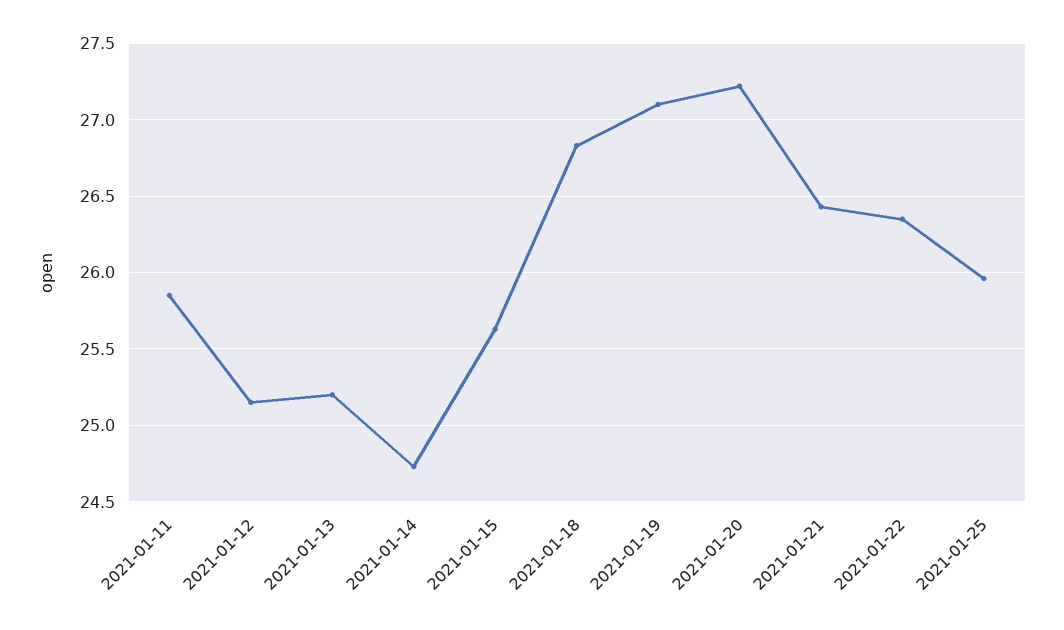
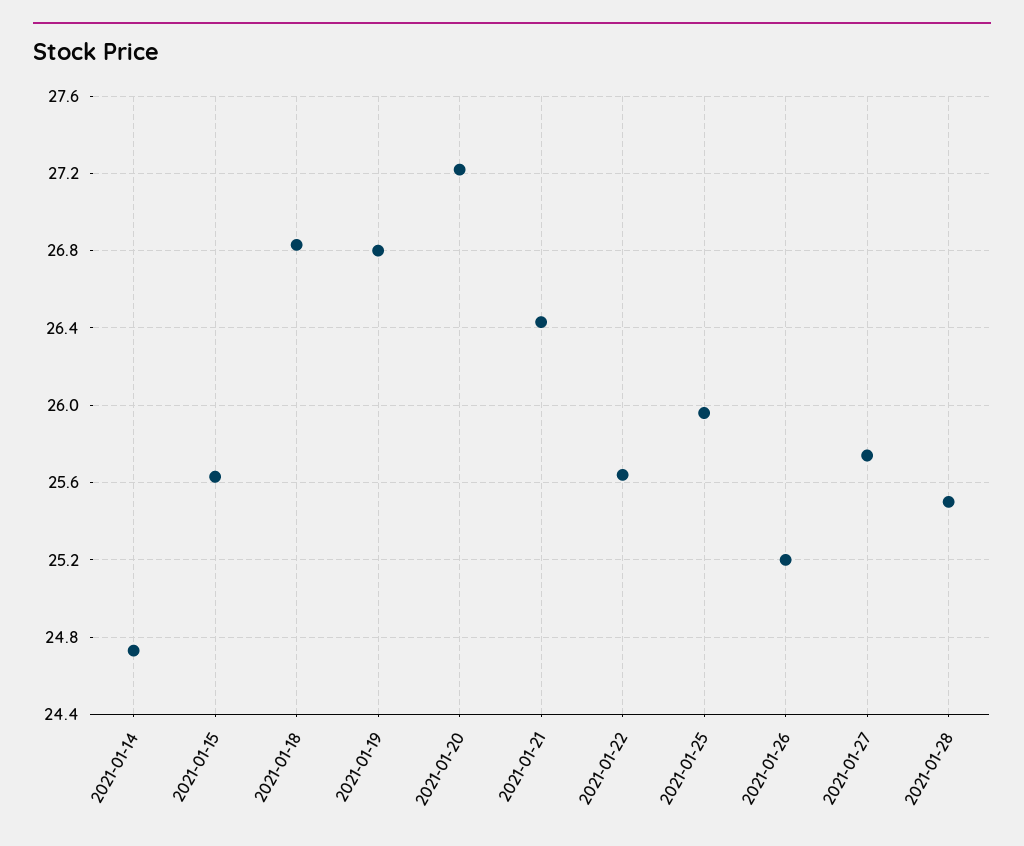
2021-01-11: 25.85 -> none
2021-01-12: 25.15 -> none
2021-01-13: 25.2 -> none
2021-01-19: 27.1 -> 26.8
2021-01-22: 26.35 -> 25.65
2021-01-26: none -> 25.2
2021-01-27: none -> 25.75
2021-01-28: none -> 25.5

